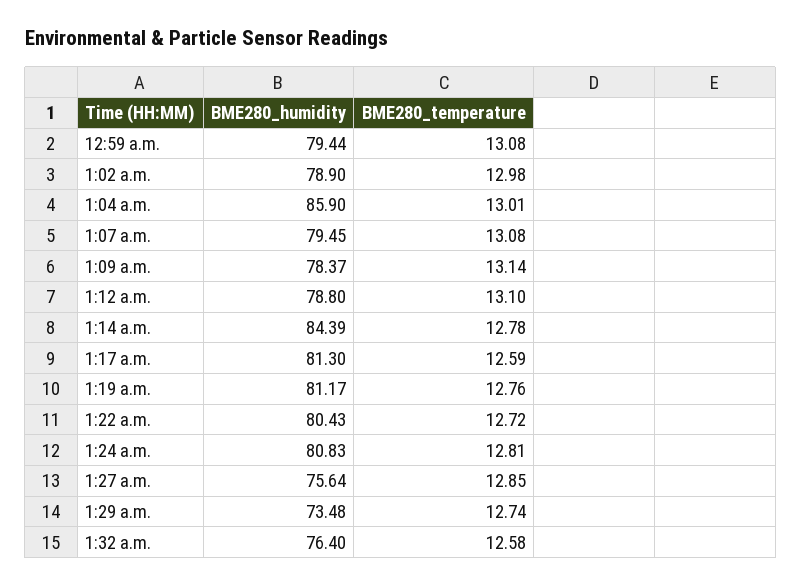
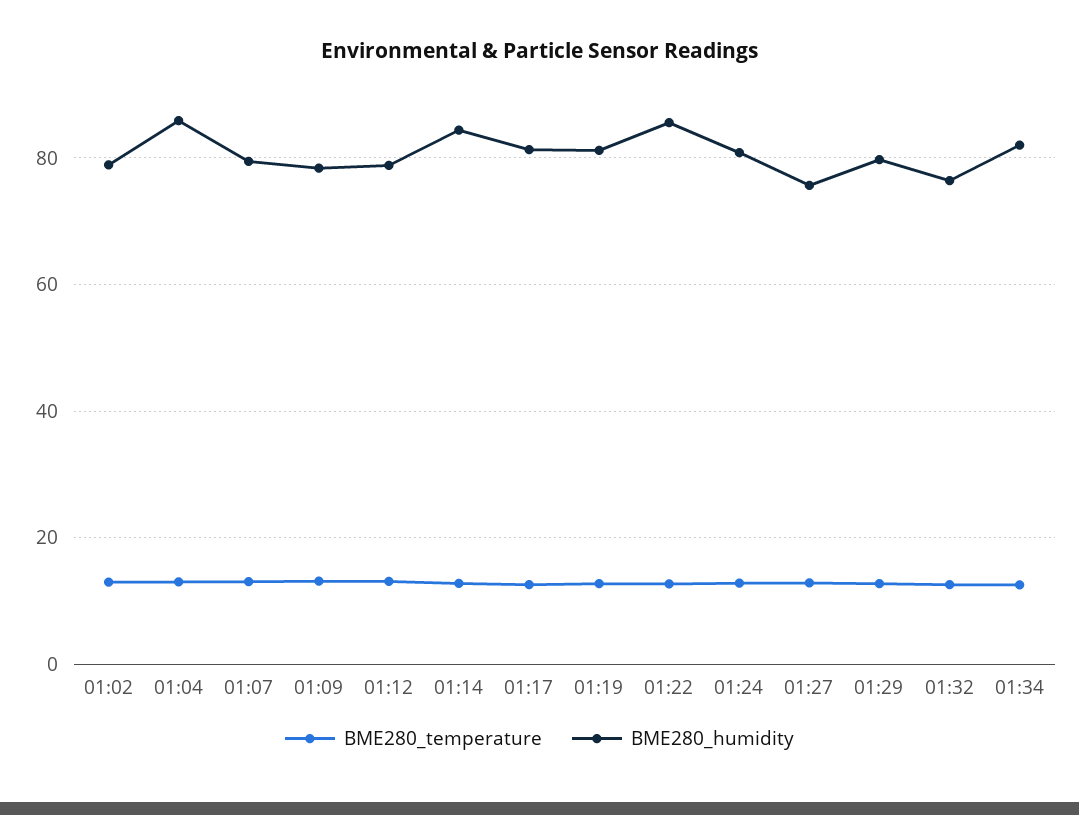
BME280_humidity, 12:59 a.m.: 79.44 -> none
BME280_temperature, 12:59 a.m.: 13.08 -> none
BME280_humidity, 1:22 a.m.: 80.43 -> 86
BME280_humidity, 1:29 a.m.: 73.48 -> 80
BME280_temperature, 01:34: none -> 12
BME280_humidity, 01:34: none -> 82

